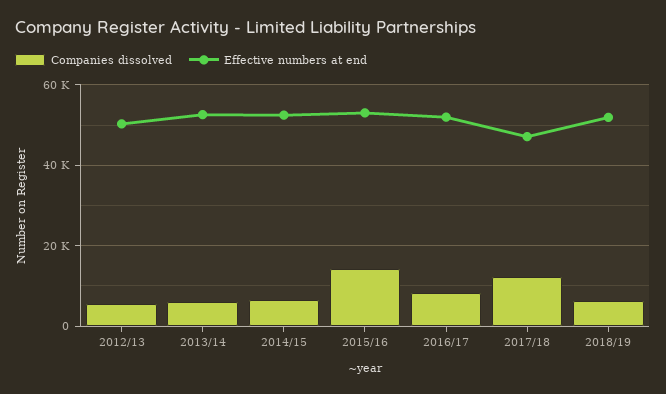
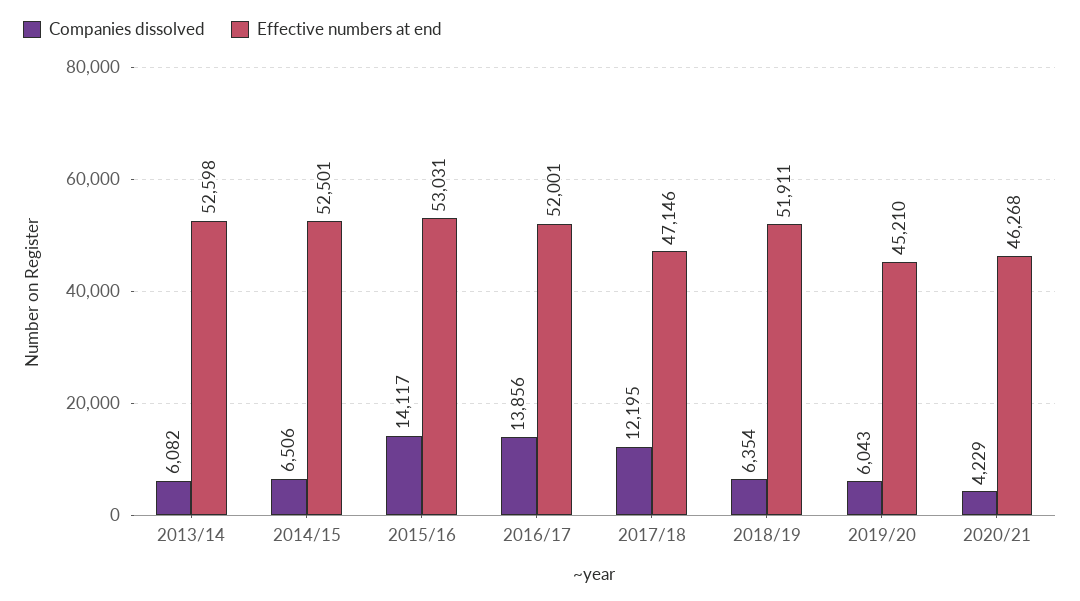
Companies dissolved, 2012/13: 6000 -> none
Effective numbers at end, 2012/13: 50000 -> none
Companies dissolved, 2016/17: 8000 -> 13856
Companies dissolved, 2019/20: none -> 6043
Effective numbers at end, 2019/20: none -> 45210
Companies dissolved, 2020/21: none -> 4229
Effective numbers at end, 2020/21: none -> 46268

